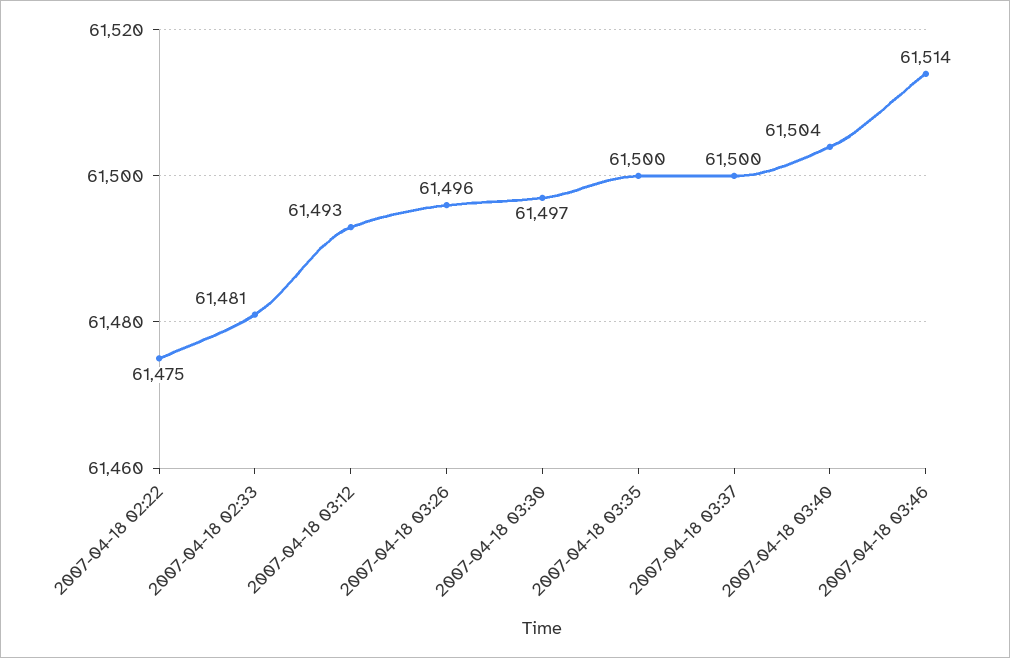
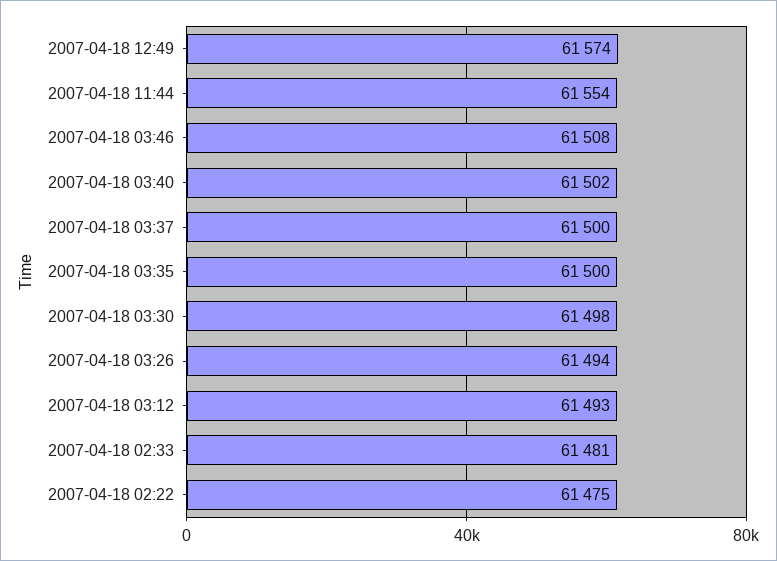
2007-04-18 03:26: 61496 -> 61494
2007-04-18 03:30: 61497 -> 61498
2007-04-18 03:40: 61504 -> 61502
2007-04-18 03:46: 61514 -> 61508
2007-04-18 12:49: none -> 61574
2007-04-18 11:44: none -> 61554

